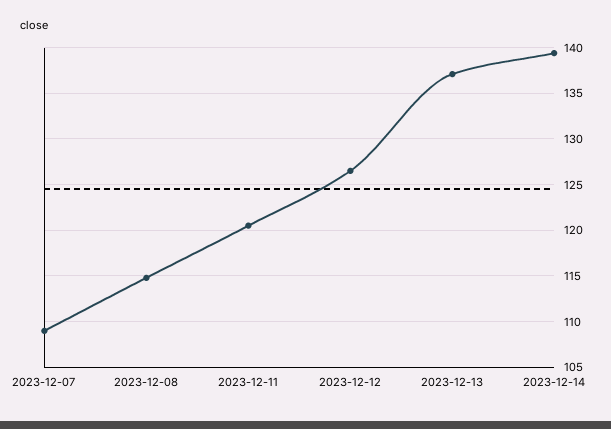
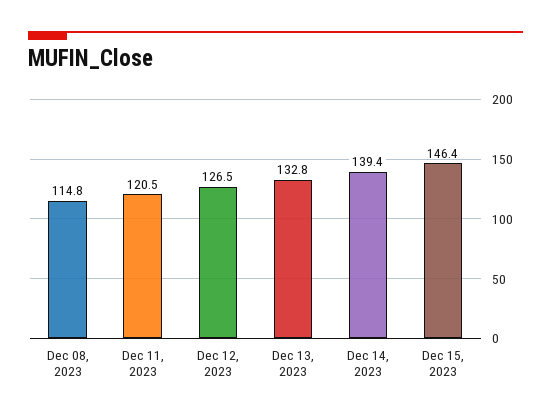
2023-12-07: 109 -> none
2023-12-13: 137 -> 132.8
Dec 15, 2023: none -> 146.4

